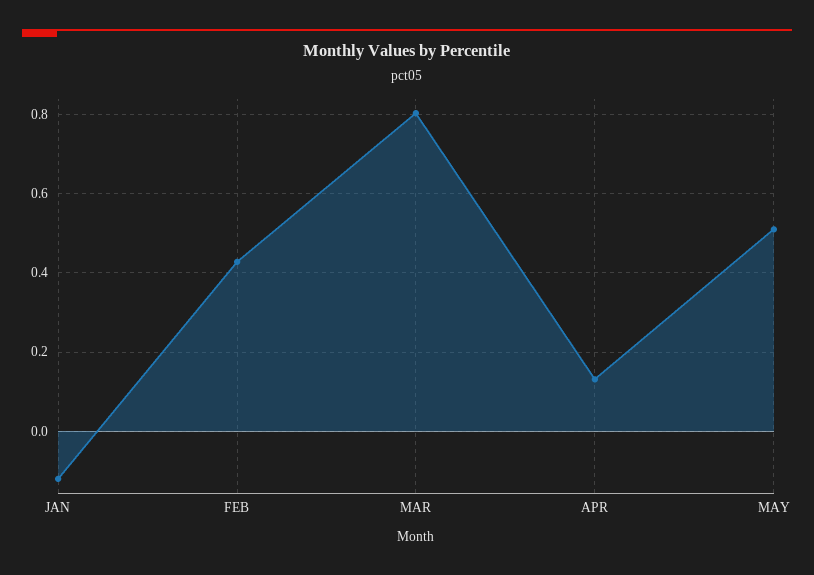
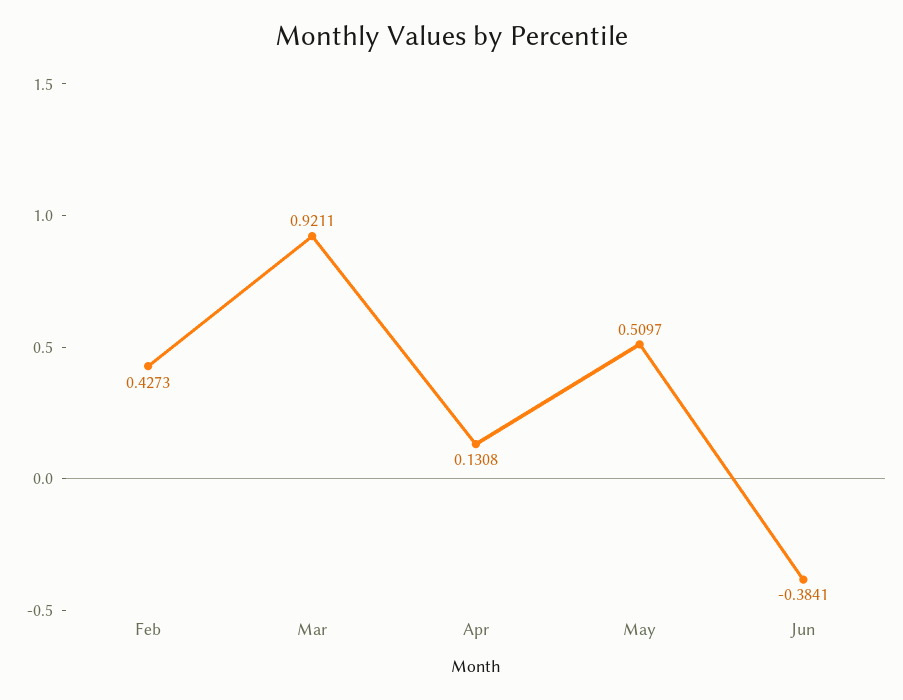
JAN: -0.12 -> none
MAR: 0.8 -> 0.9211
Jun: none -> -0.3841

